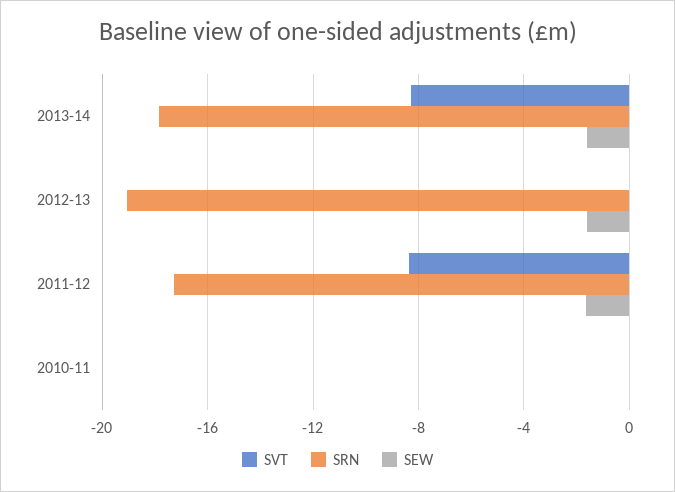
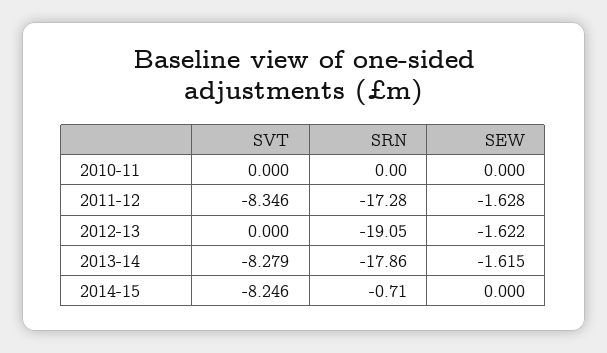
SVT, 2014-15: none -> -8.246
SRN, 2014-15: none -> -0.71
SEW, 2014-15: none -> 0

